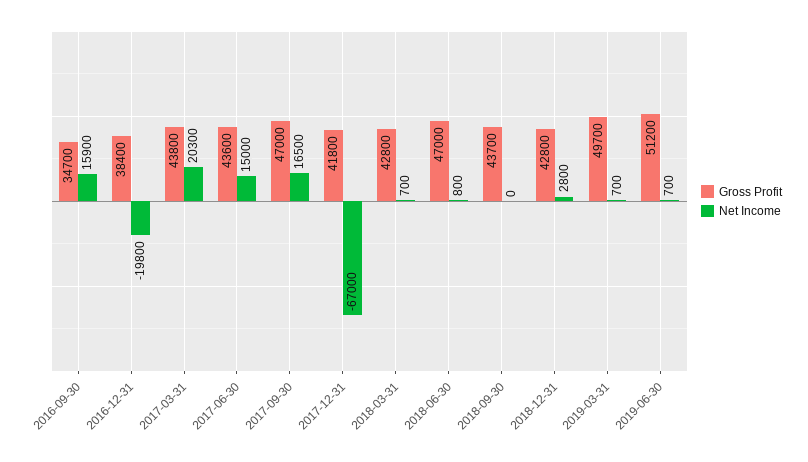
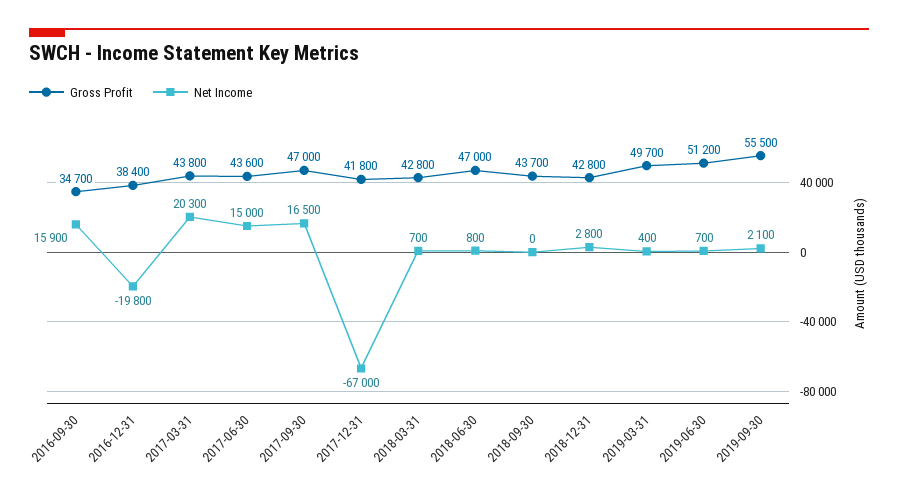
Net Income, 2019-03-31: 700 -> 400
Gross Profit, 2019-09-30: none -> 55500
Net Income, 2019-09-30: none -> 2100

